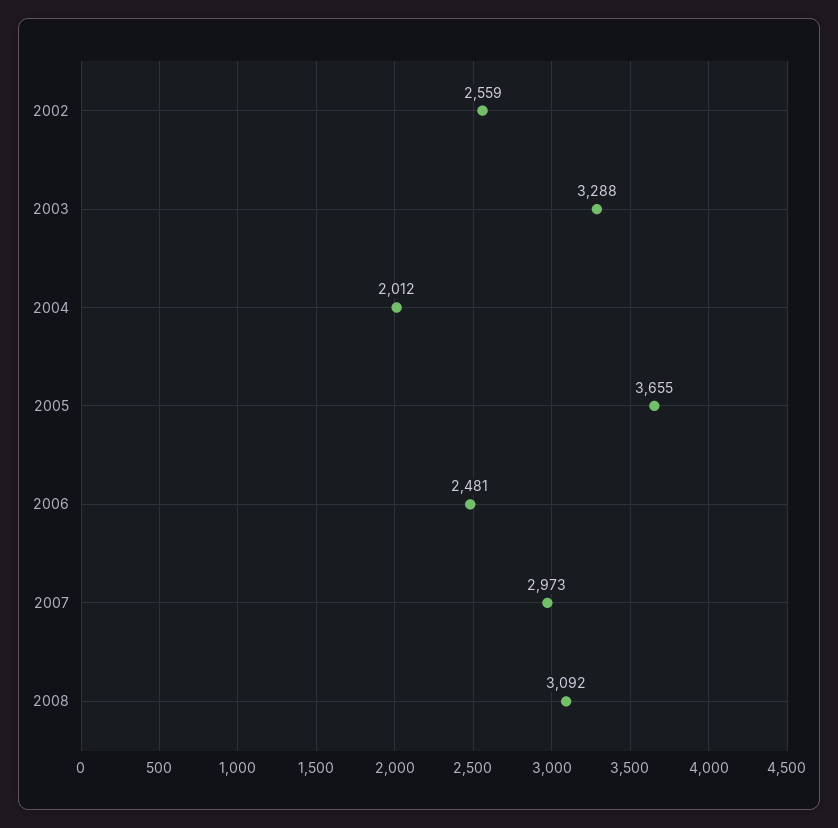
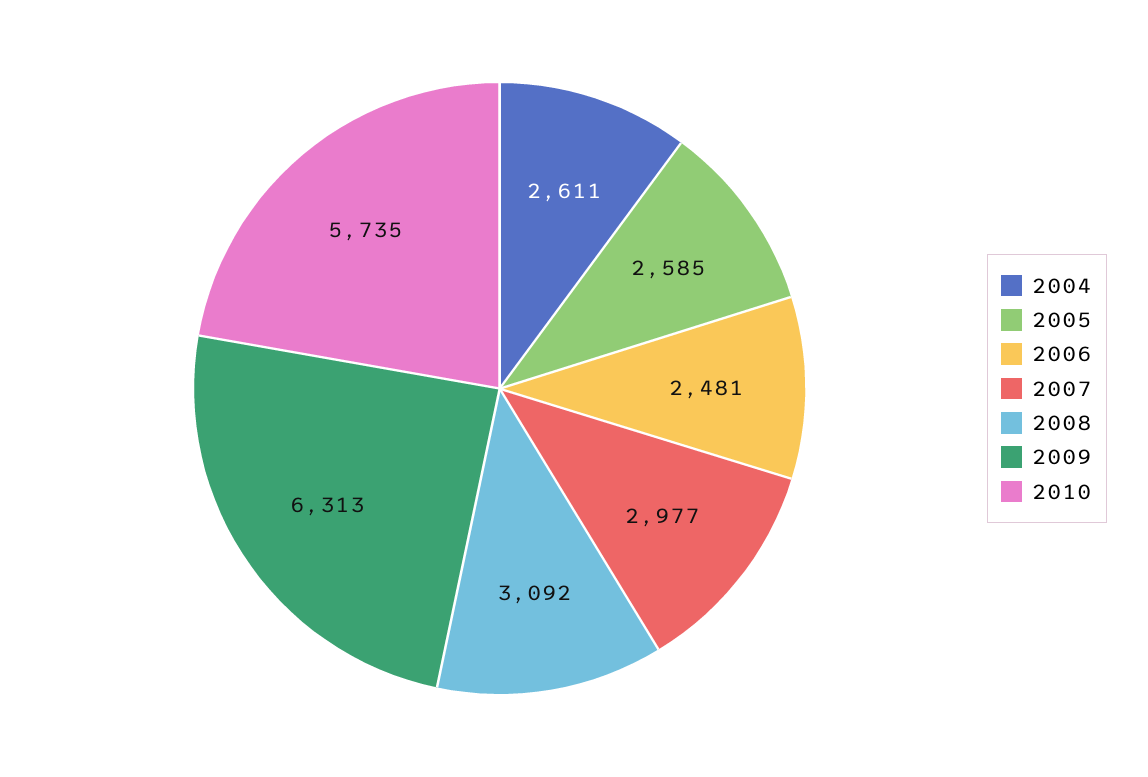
2002: 2559 -> none
2003: 3288 -> none
2004: 2012 -> 2611
2005: 3655 -> 2585
2007: 2973 -> 2977
2009: none -> 6313
2010: none -> 5735

